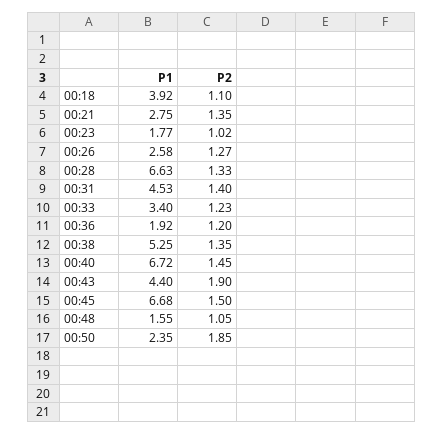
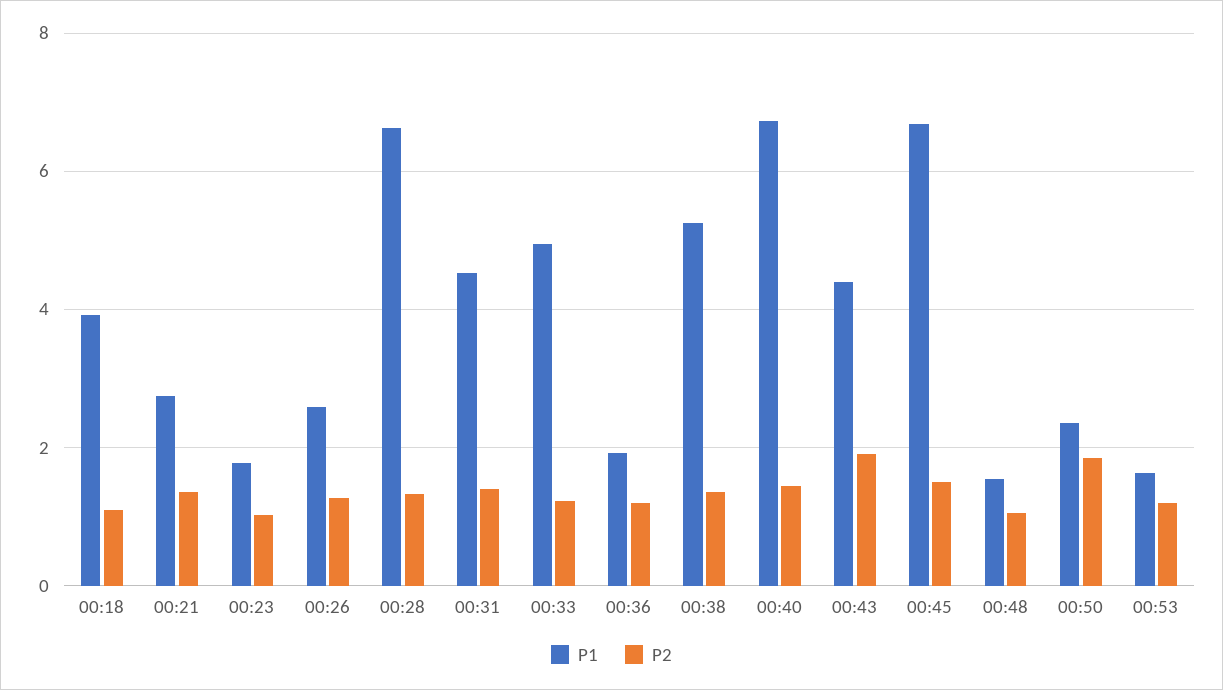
P1, 00:33: 3.4 -> 5
P1, 00:53: none -> 1.6
P2, 00:53: none -> 1.2

